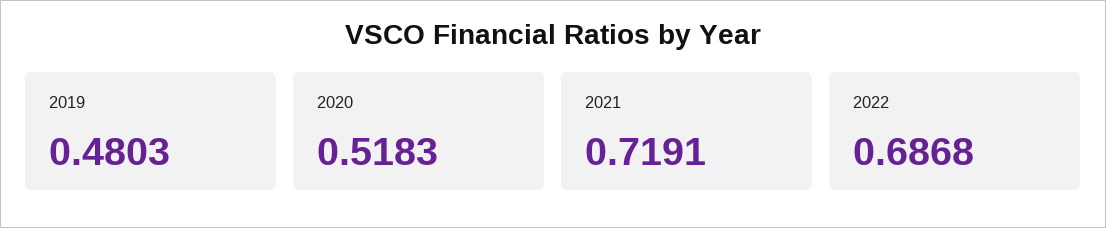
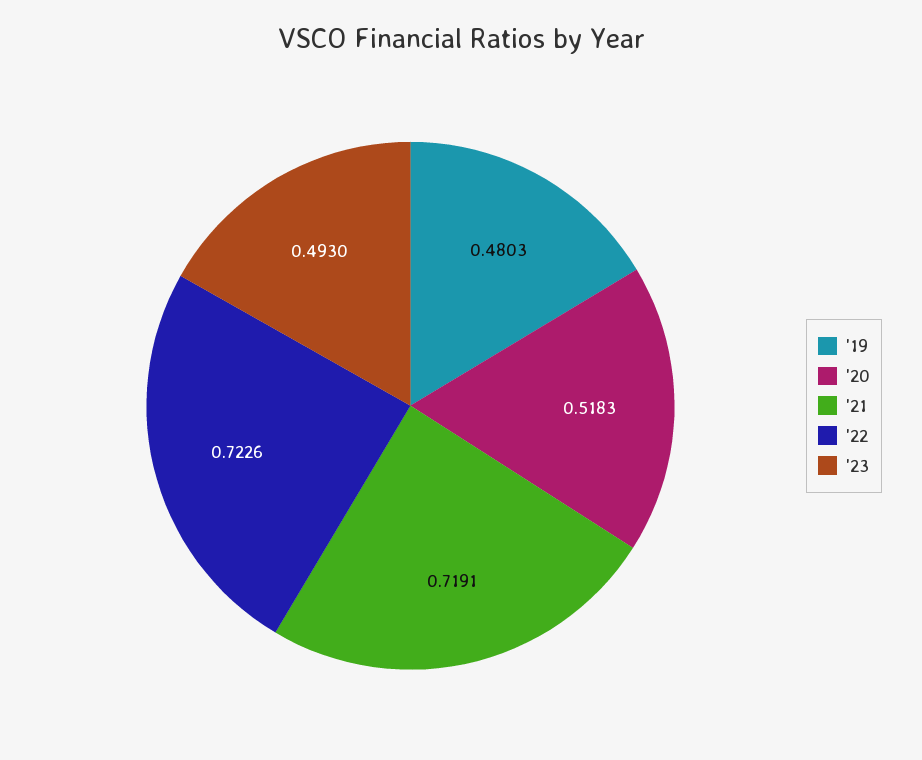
2022: 0.6868 -> 0.7226
'23: none -> 0.493

